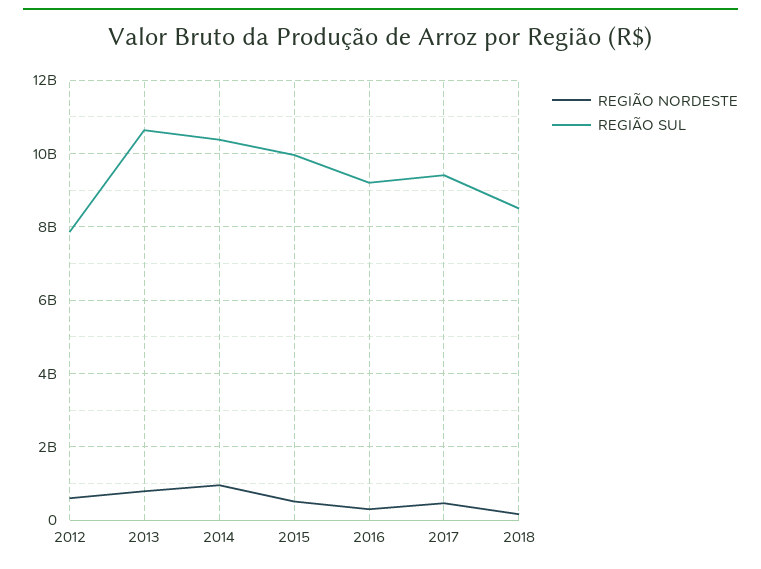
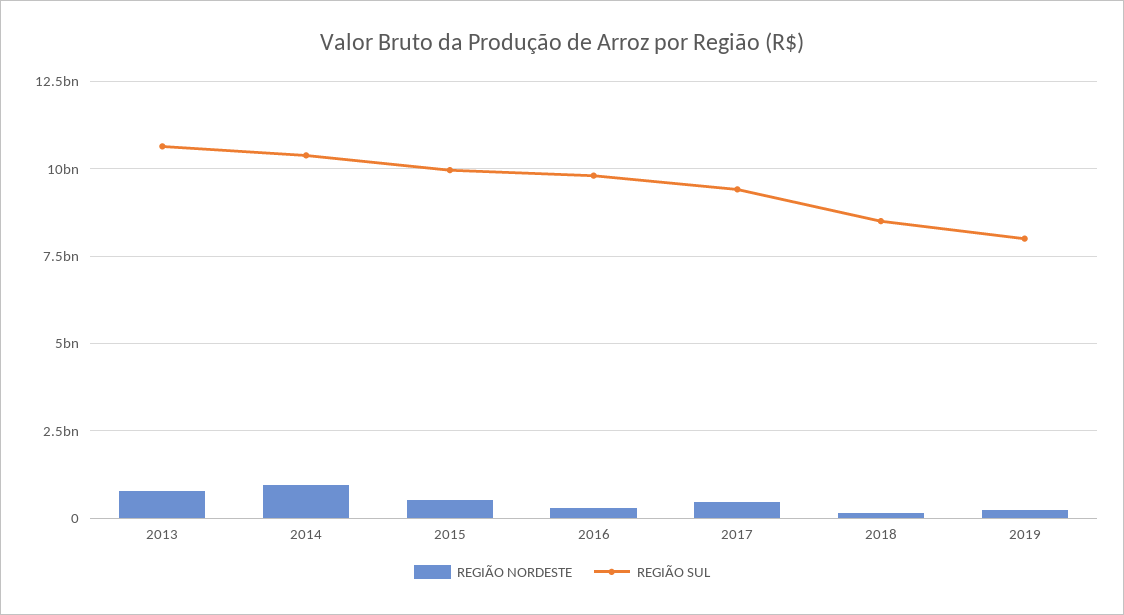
REGIÃO NORDESTE, 2012: 600000000 -> none
REGIÃO SUL, 2012: 7800000000 -> none
REGIÃO SUL, 2016: 9200000000 -> 9750000000
REGIÃO NORDESTE, 2019: none -> 250000000
REGIÃO SUL, 2019: none -> 8000000000

